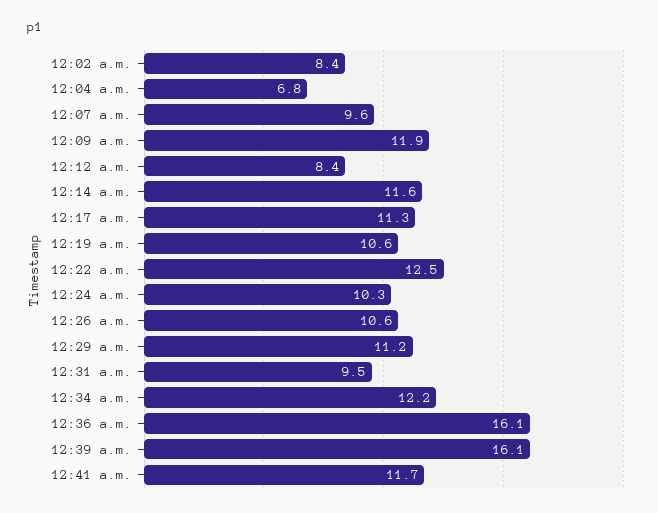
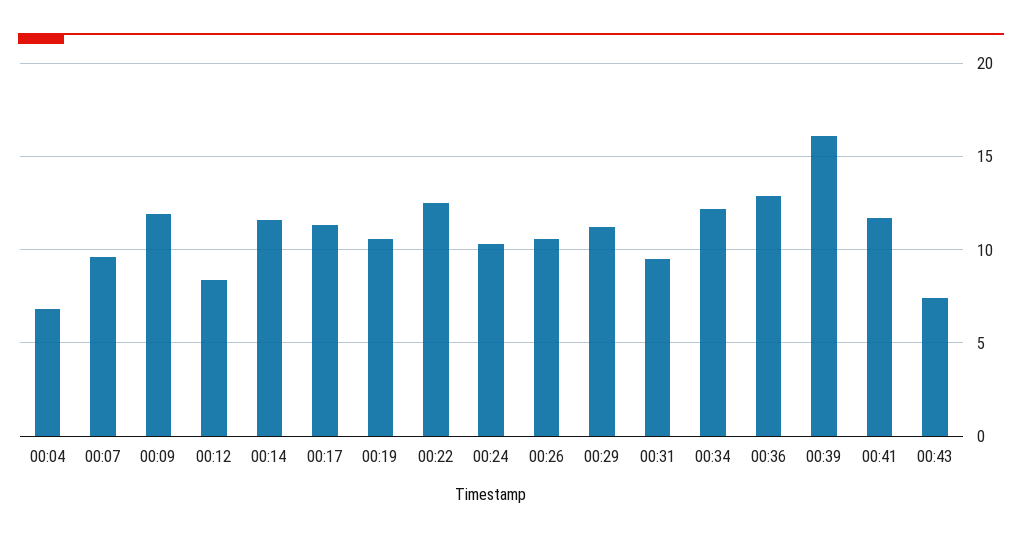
12:02 a.m.: 8.4 -> none
12:36 a.m.: 16.1 -> 13
00:43: none -> 7.5

